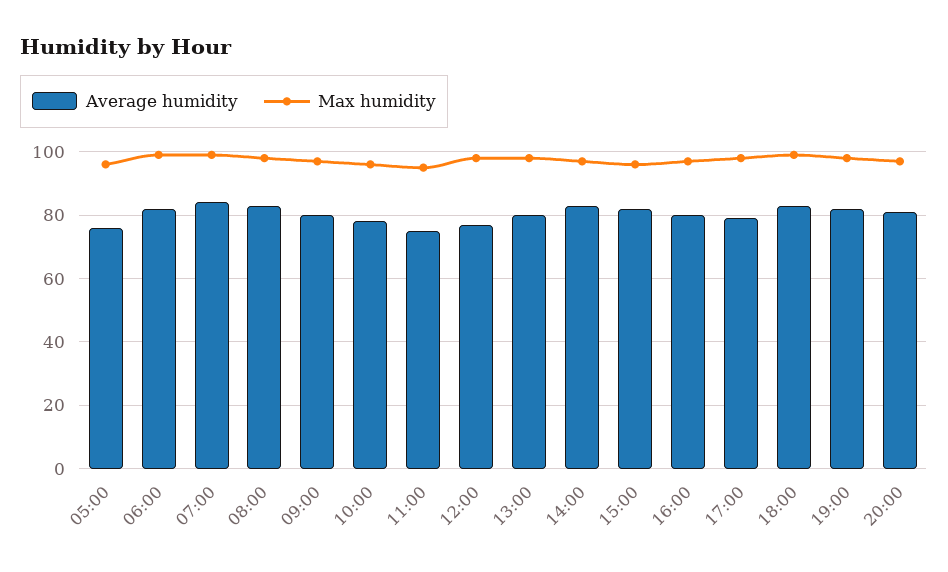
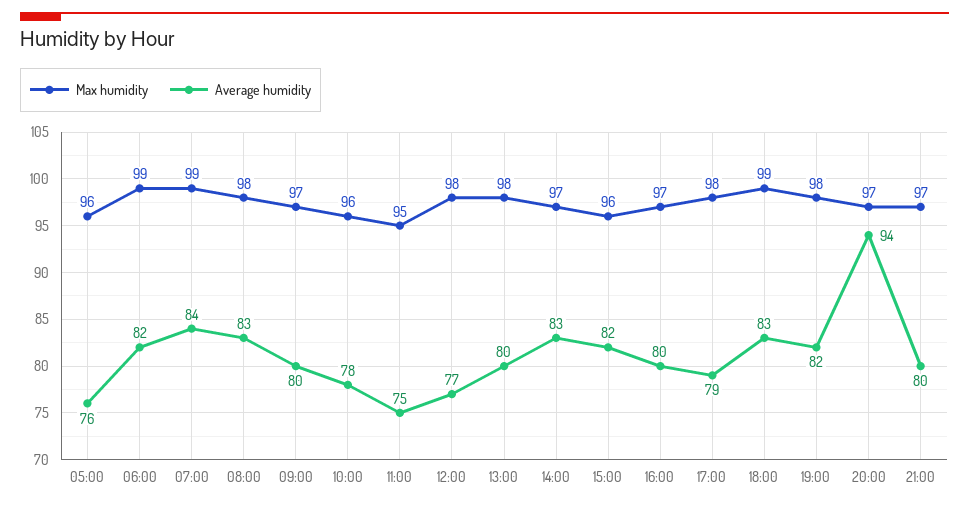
Average humidity, 20:00: 80 -> 94
Max humidity, 21:00: none -> 97
Average humidity, 21:00: none -> 80

